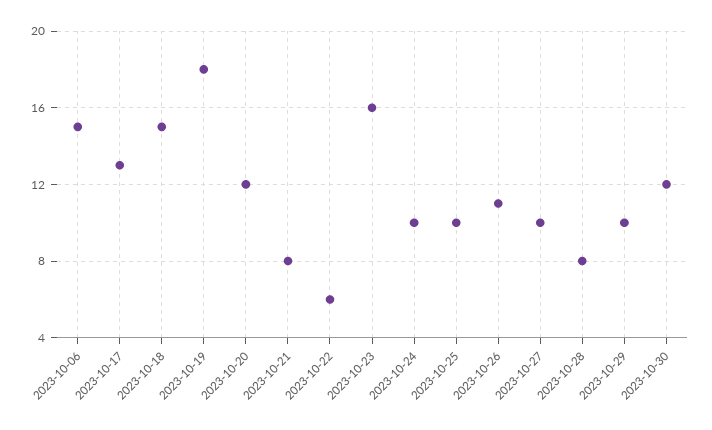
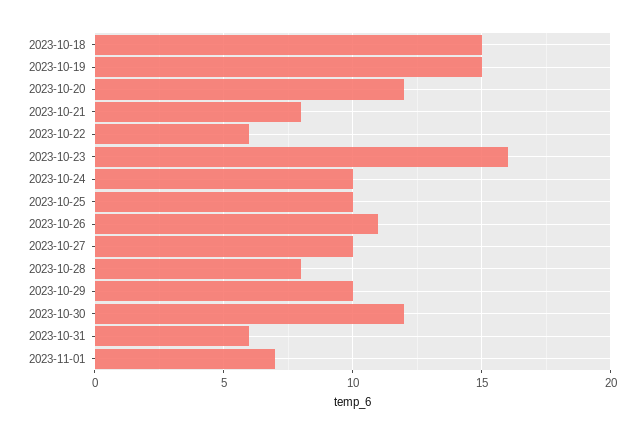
2023-10-06: 15 -> none
2023-10-17: 13 -> none
2023-10-19: 18 -> 15
2023-10-31: none -> 6
2023-11-01: none -> 7

